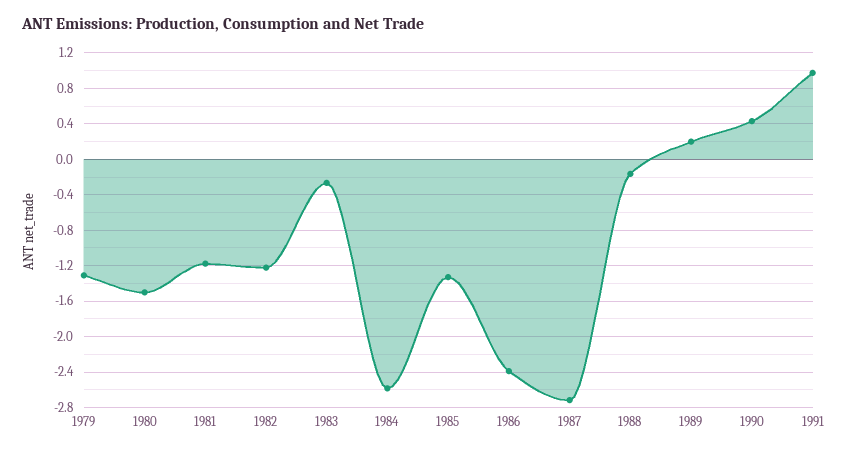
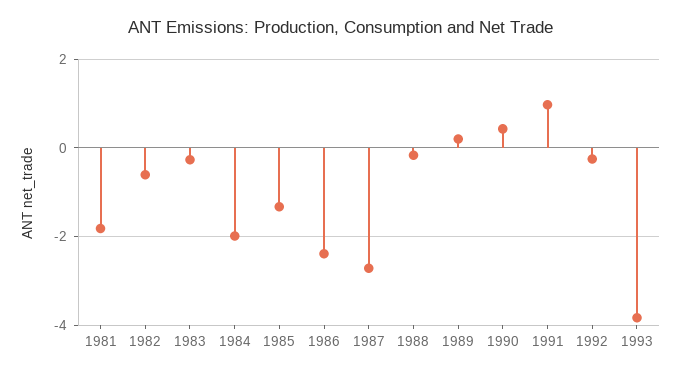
1979: -1.3 -> none
1980: -1.5 -> none
1981: -1.2 -> -1.8
1982: -1.2 -> -0.6
1984: -2.6 -> -2
1992: none -> -0.2
1993: none -> -3.8

